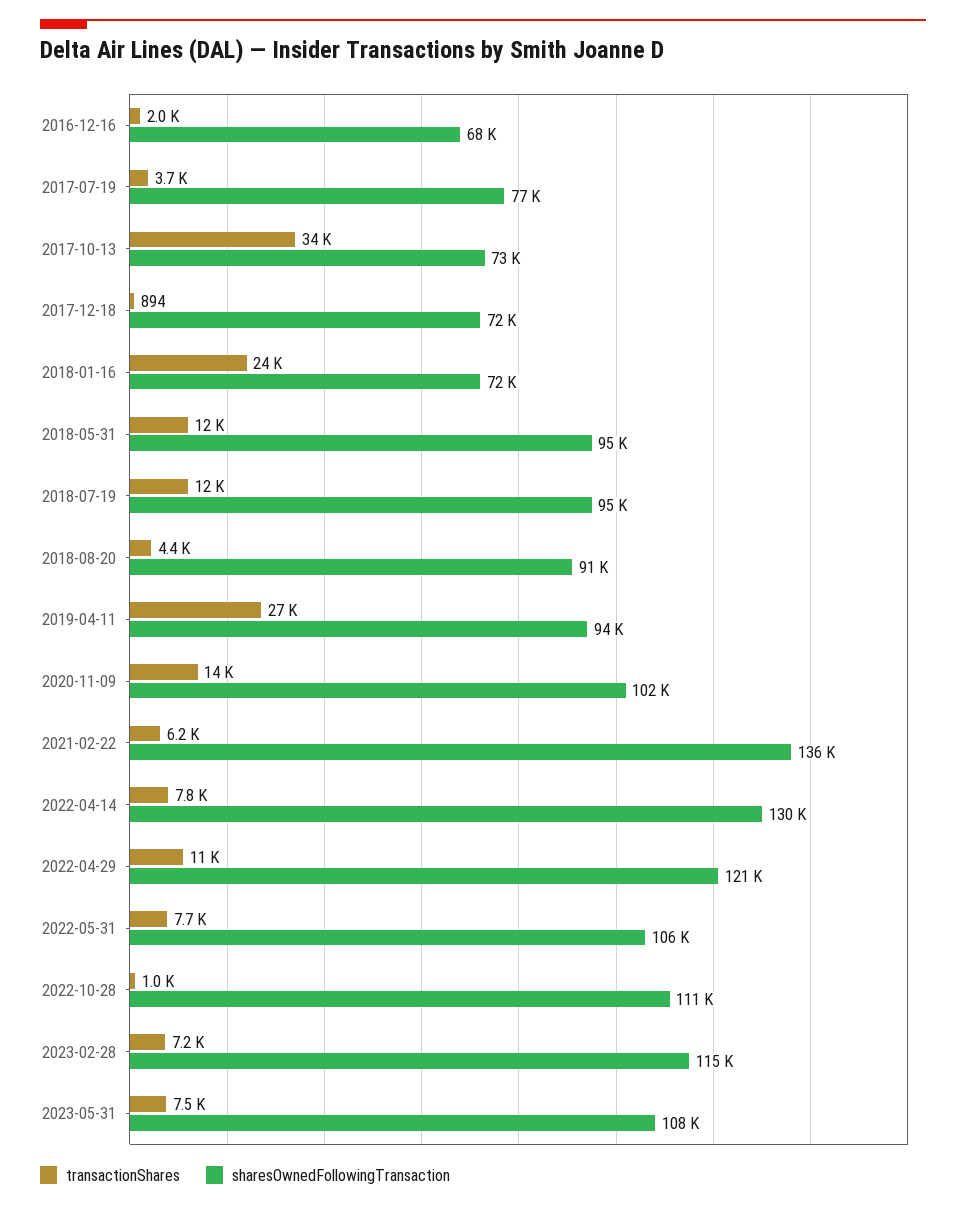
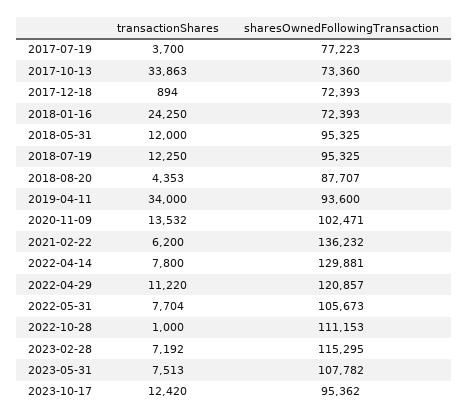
transactionShares, 2016-12-16: 2000 -> none
sharesOwnedFollowingTransaction, 2016-12-16: 68000 -> none
sharesOwnedFollowingTransaction, 2018-08-20: 91000 -> 87707
transactionShares, 2019-04-11: 27000 -> 34000
transactionShares, 2023-10-17: none -> 12420
sharesOwnedFollowingTransaction, 2023-10-17: none -> 95362

